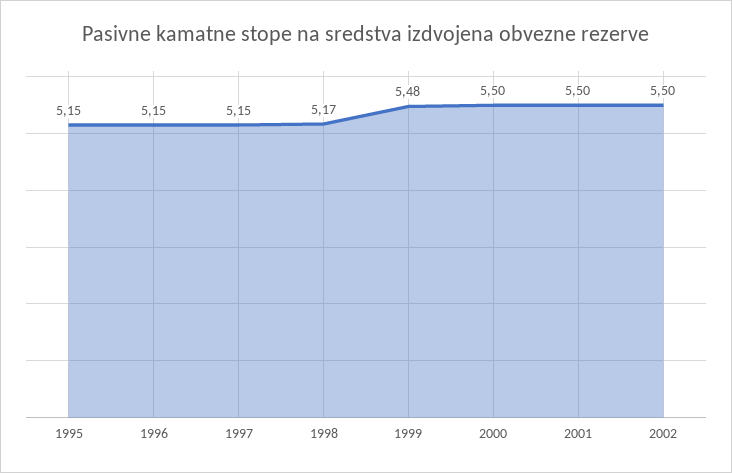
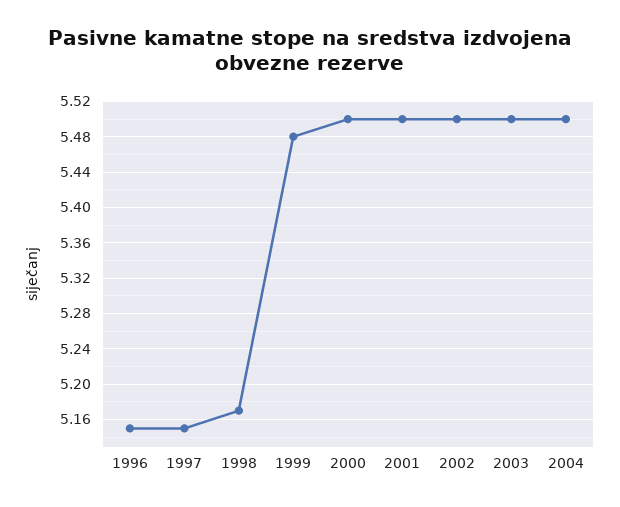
1995: 5.15 -> none
2003: none -> 5.5
2004: none -> 5.5

